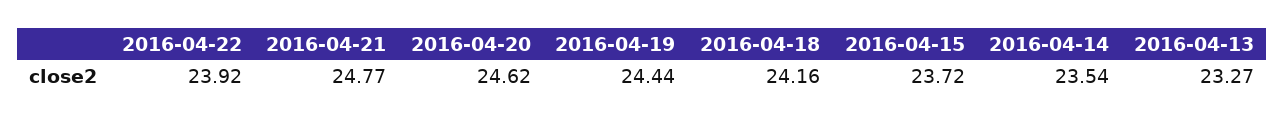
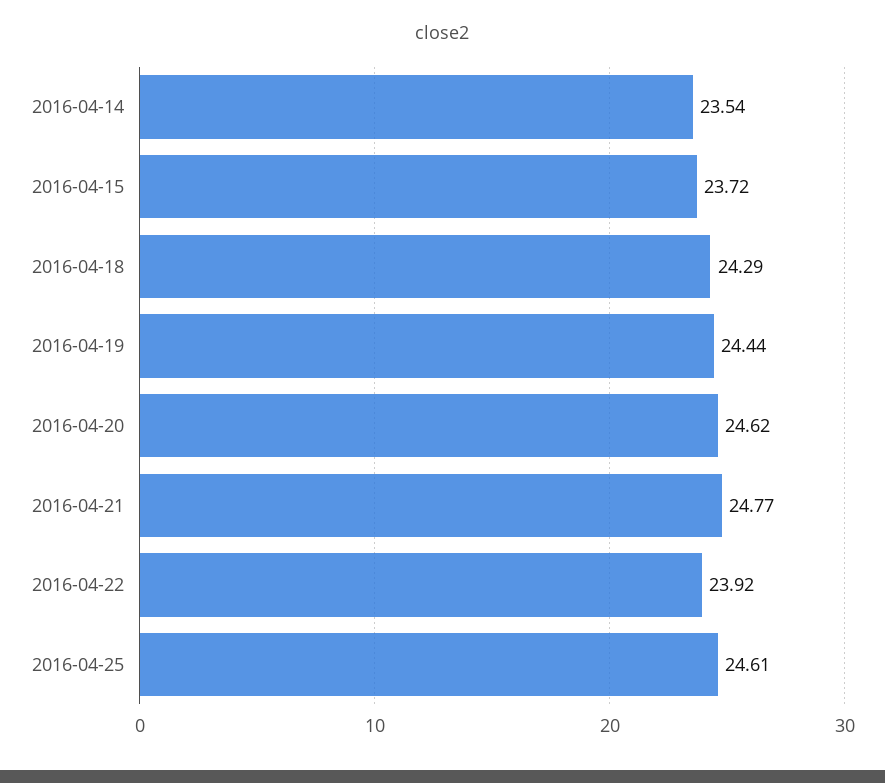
2016-04-18: 24.16 -> 24.29
2016-04-13: 23.27 -> none
2016-04-25: none -> 24.61

